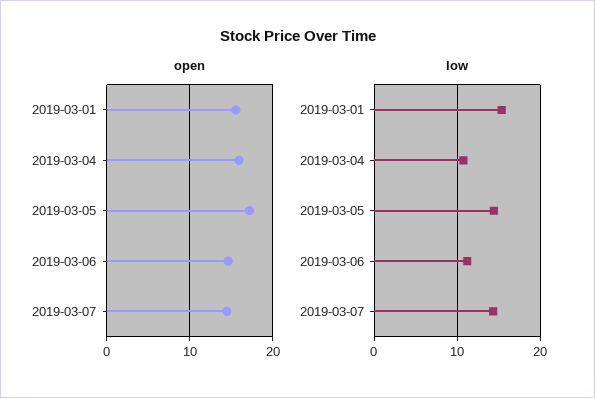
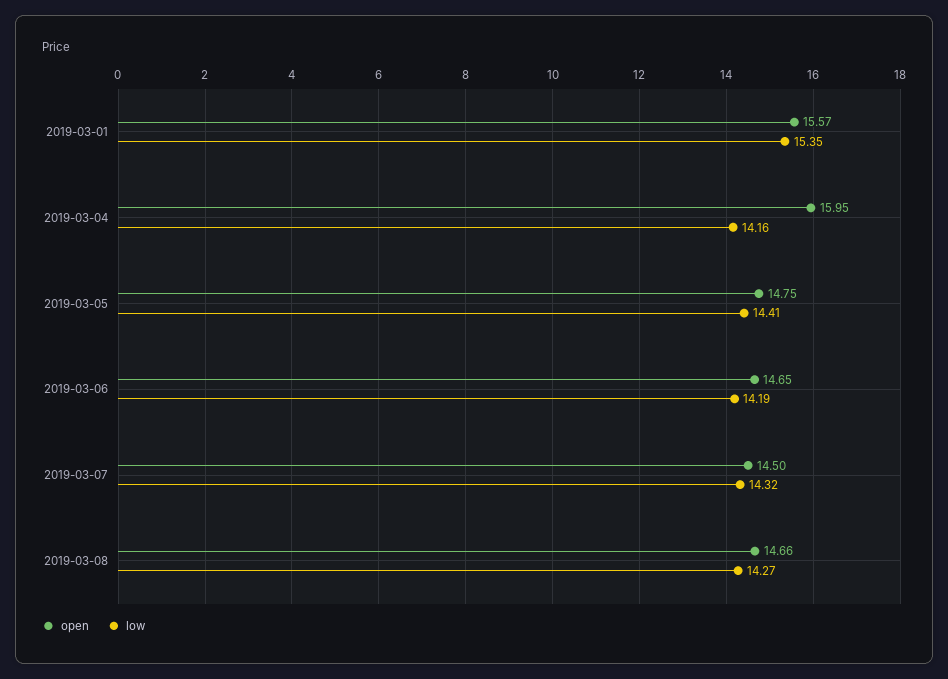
open, 2019-03-05: 17 -> 14.75
low, 2019-03-04: 11 -> 14.16
low, 2019-03-06: 11 -> 14.19
open, 2019-03-08: none -> 14.66
low, 2019-03-08: none -> 14.27

